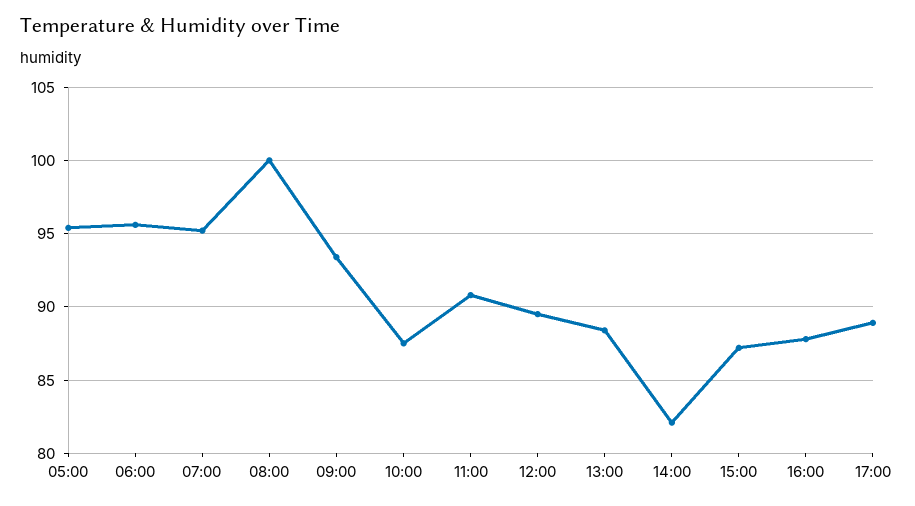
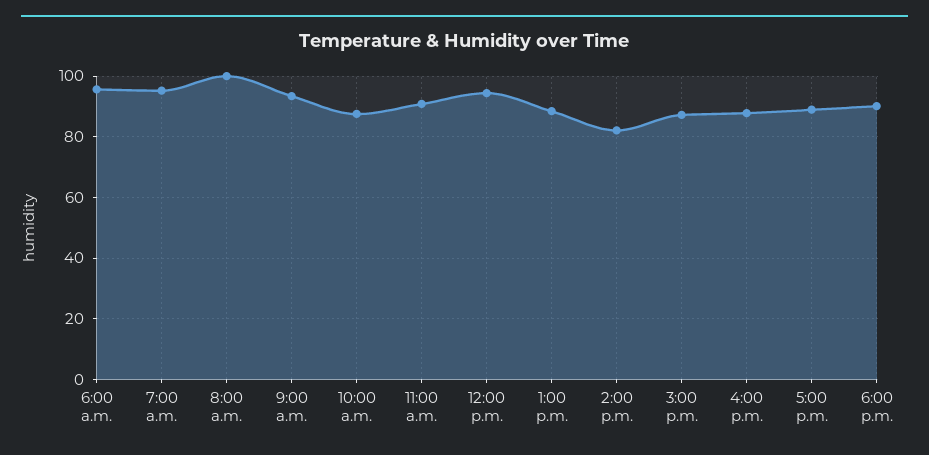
05:00: 95.5 -> none
12:00: 89.5 -> 94
6:00 p.m.: none -> 90

